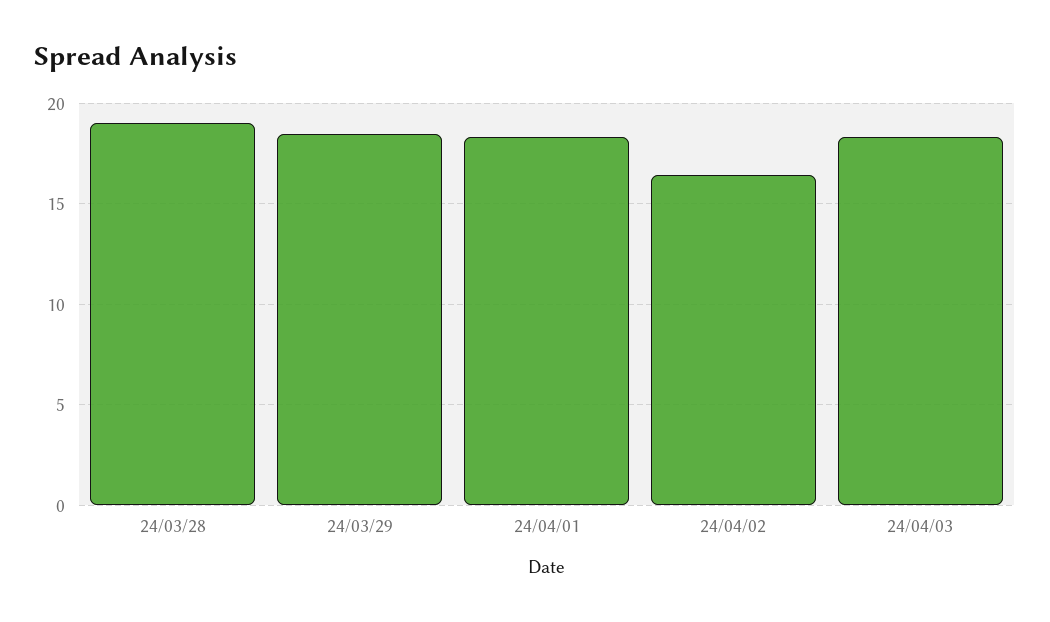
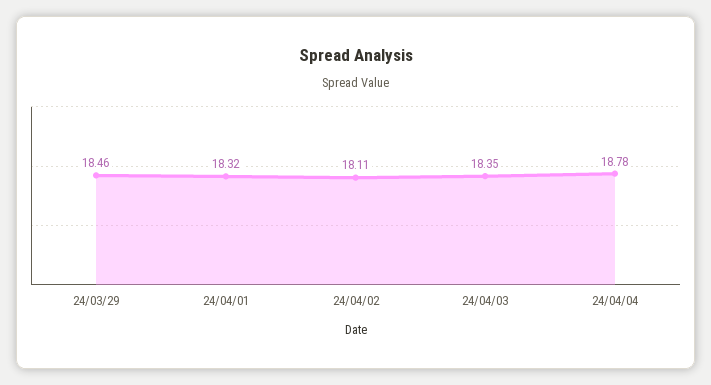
24/03/28: 19 -> none
24/04/02: 16.5 -> 18.11
24/04/04: none -> 18.78

